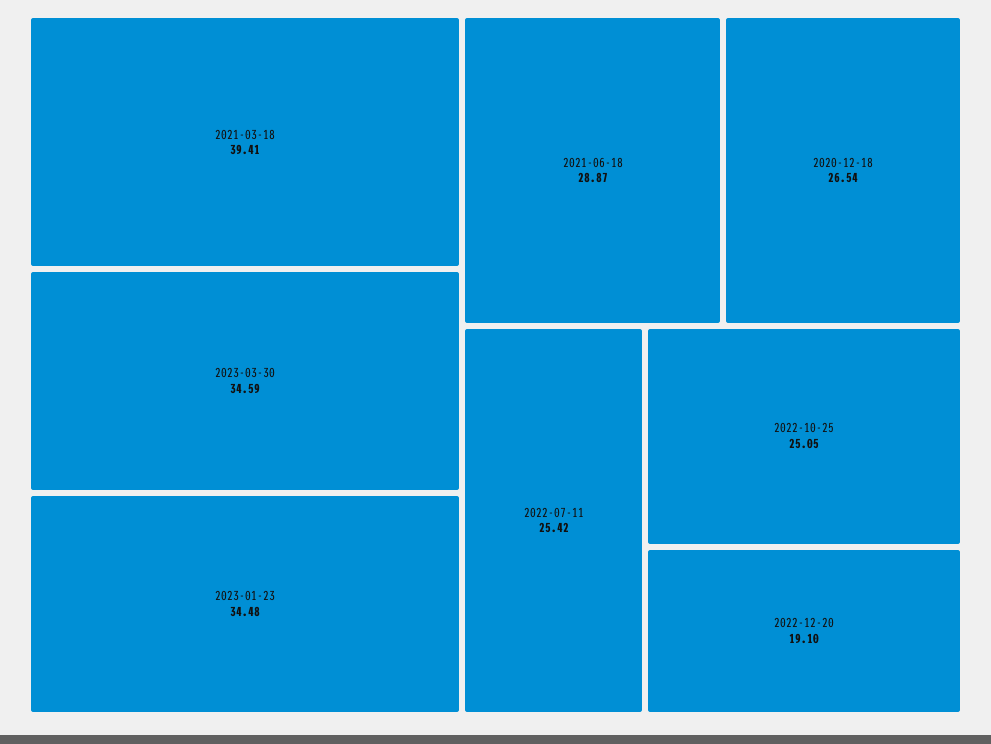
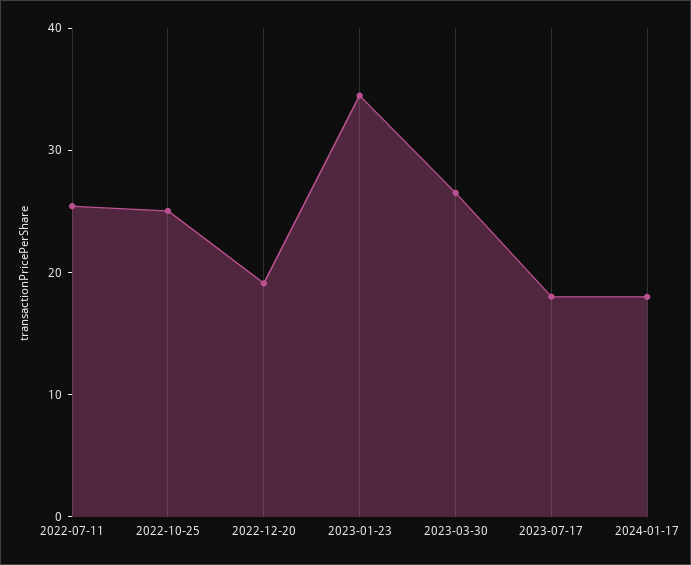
2021-03-18: 39.41 -> none
2023-03-30: 34.59 -> 26
2021-06-18: 28.87 -> none
2020-12-18: 26.54 -> none
2023-07-17: none -> 18
2024-01-17: none -> 18

